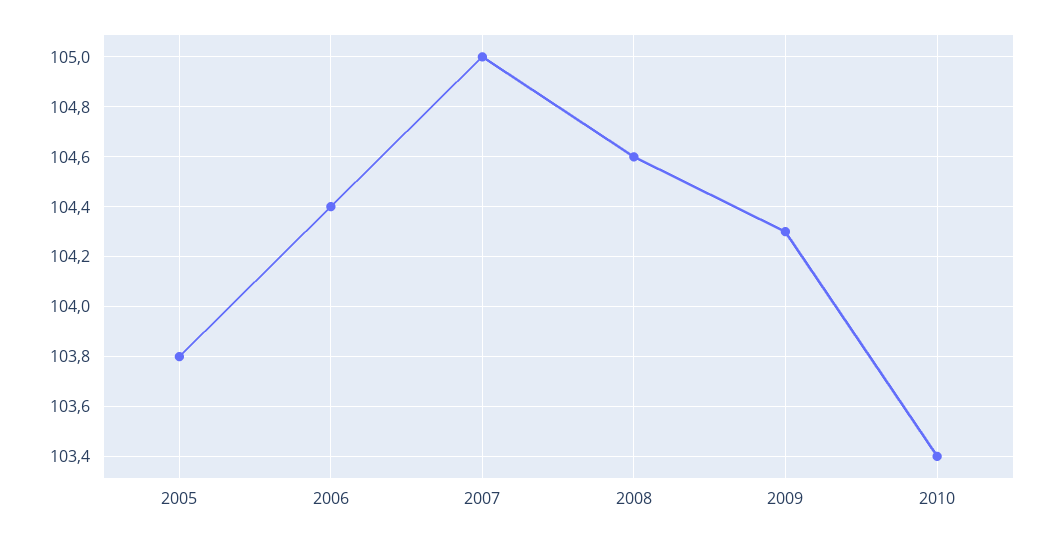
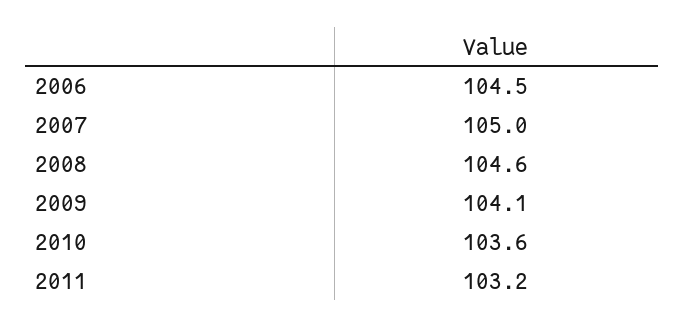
2005: 103.8 -> none
2006: 104.4 -> 104.5
2009: 104.3 -> 104.1
2010: 103.4 -> 103.6
2011: none -> 103.2

